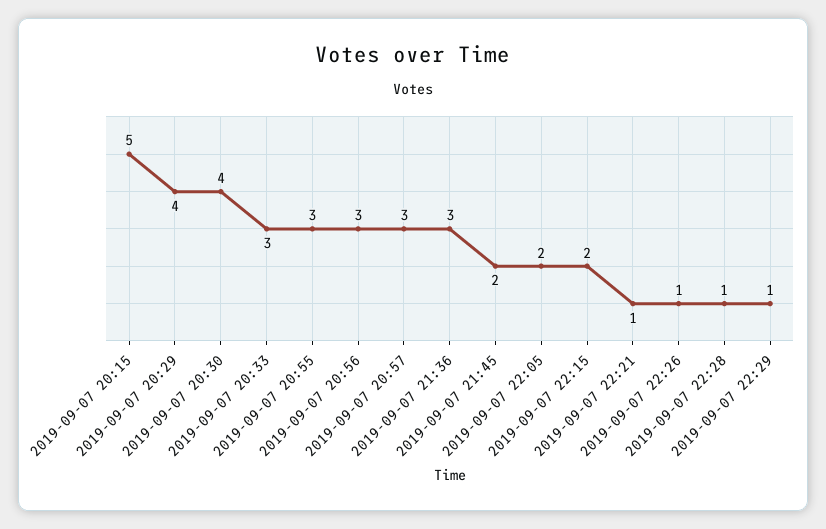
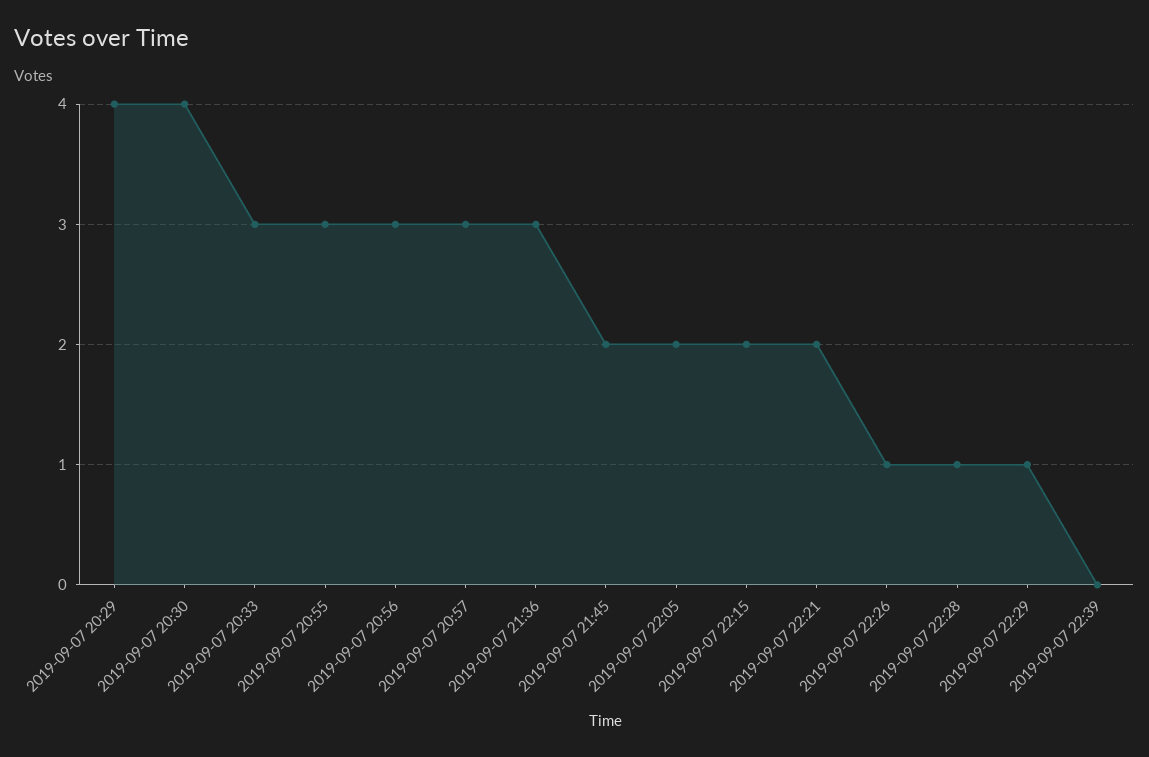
2019-09-07 20:15: 5 -> none
2019-09-07 22:21: 1 -> 2
2019-09-07 22:39: none -> 0

